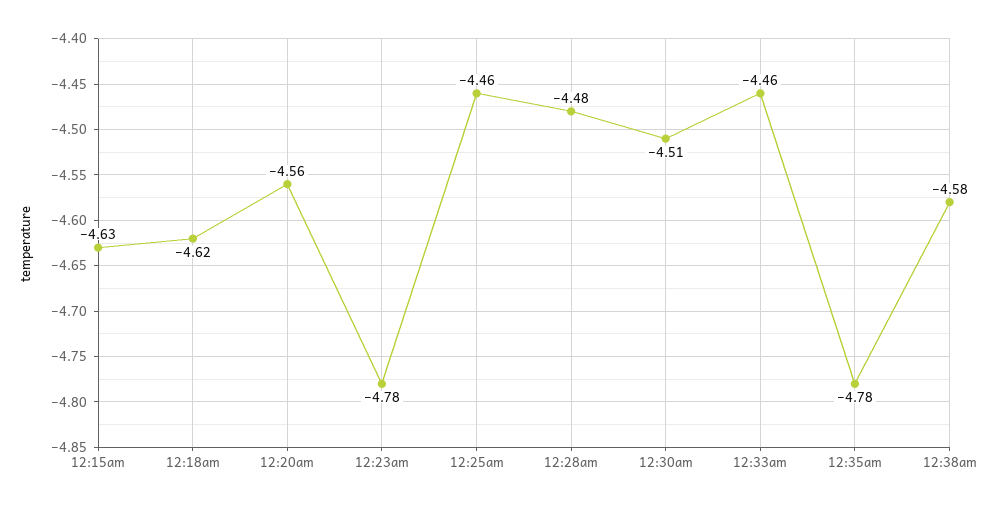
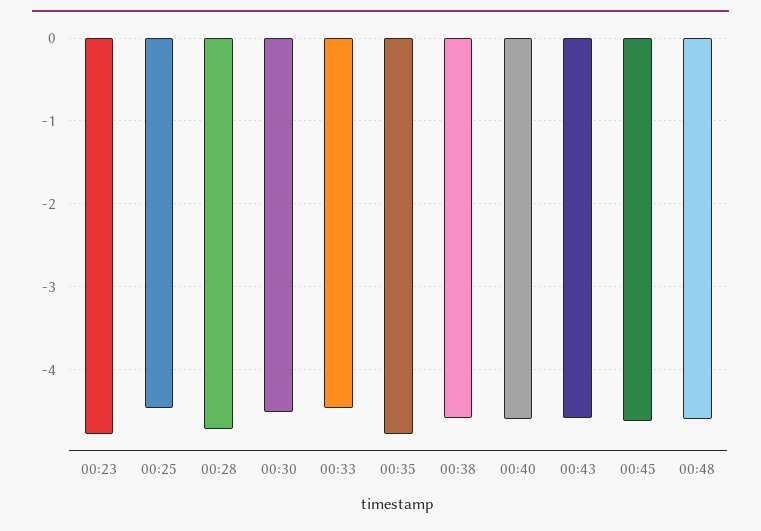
12:15am: -4.63 -> none
12:18am: -4.62 -> none
12:20am: -4.56 -> none
12:28am: -4.48 -> -4.7
00:40: none -> -4.6
00:43: none -> -4.6
00:45: none -> -4.6
00:48: none -> -4.6

